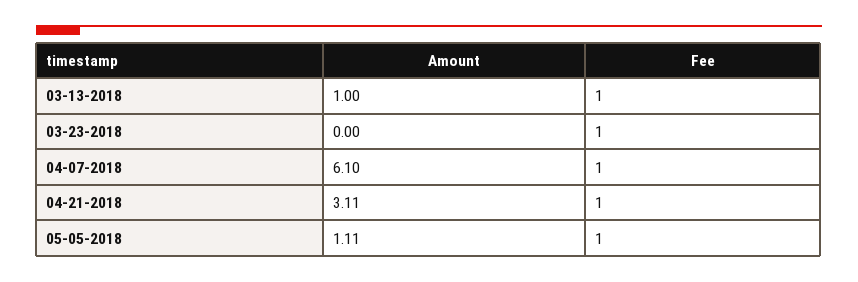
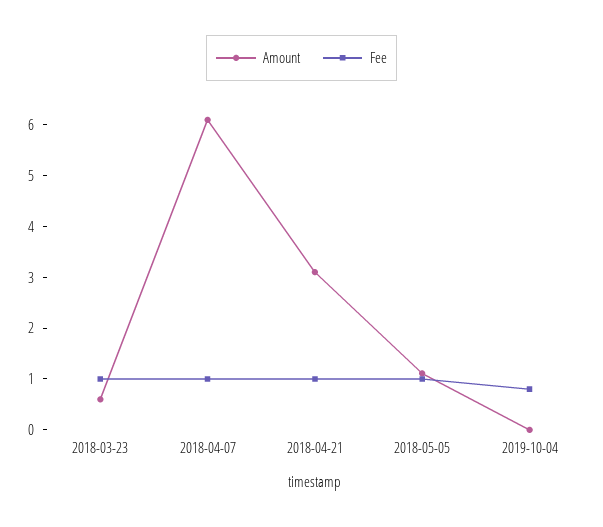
Amount, 03-13-2018: 1 -> none
Fee, 03-13-2018: 1 -> none
Amount, 03-23-2018: 0 -> 0.6
Amount, 2019-10-04: none -> 0
Fee, 2019-10-04: none -> 0.8

